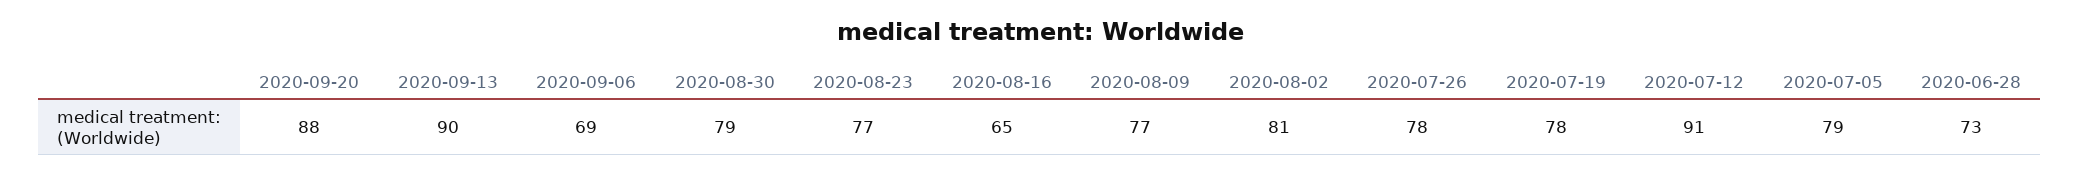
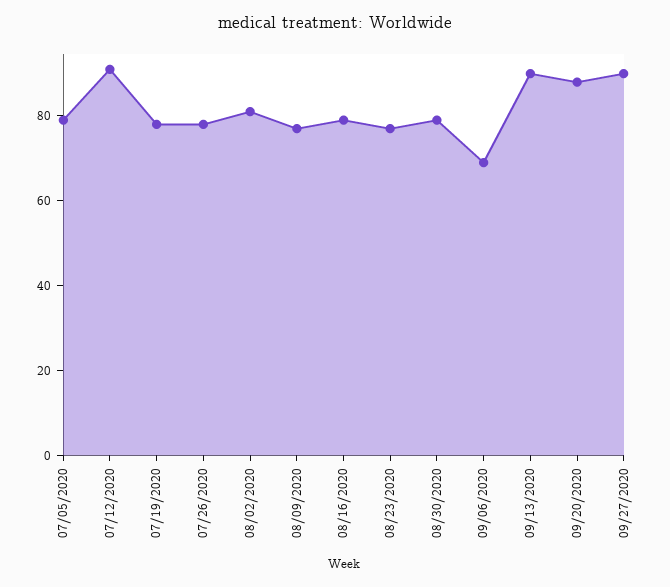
2020-08-16: 65 -> 80
2020-06-28: 73 -> none
09/27/2020: none -> 90

